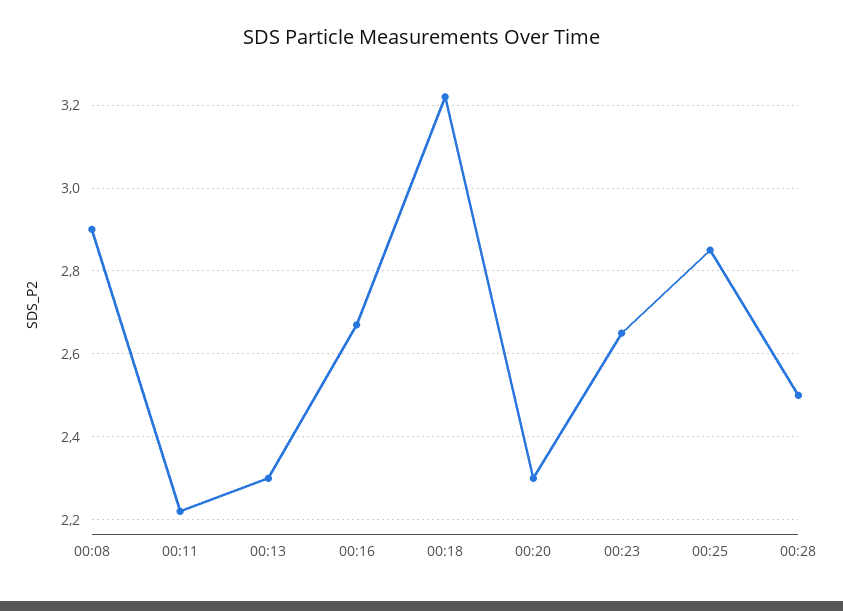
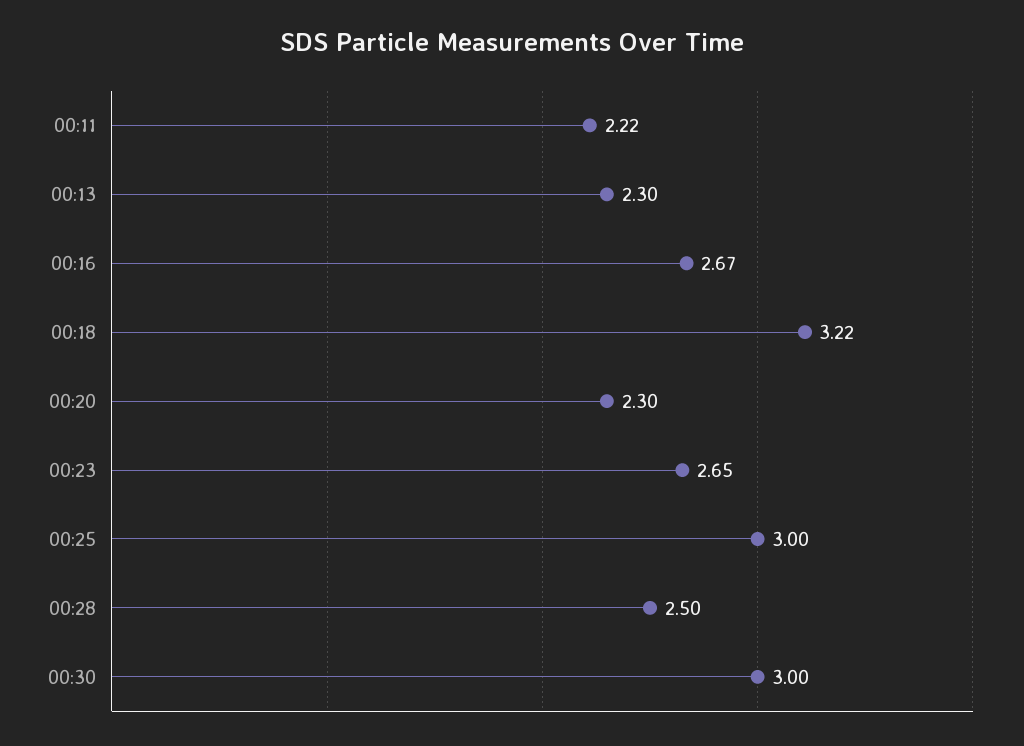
00:08: 2.9 -> none
00:25: 2.85 -> 3
00:30: none -> 3

